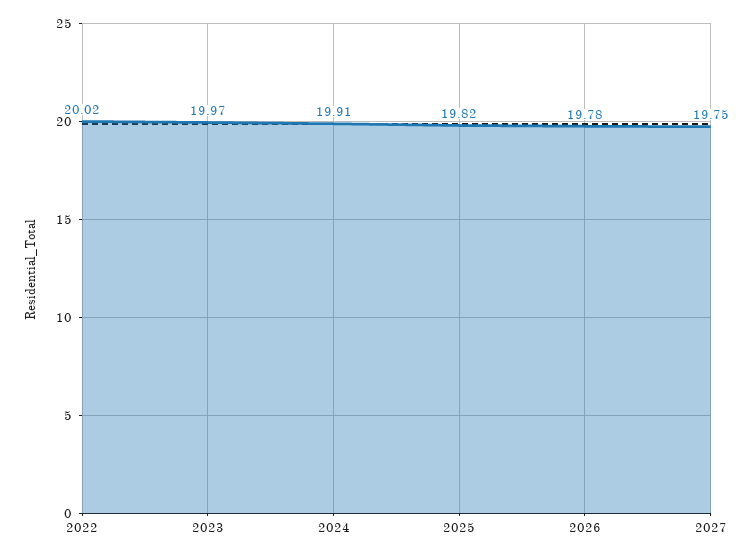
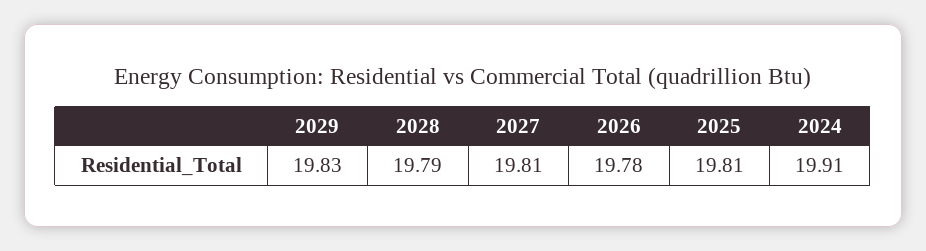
2022: 20.02 -> none
2023: 19.97 -> none
2025: 19.82 -> 19.81
2027: 19.75 -> 19.81
2029: none -> 19.83
2028: none -> 19.79

